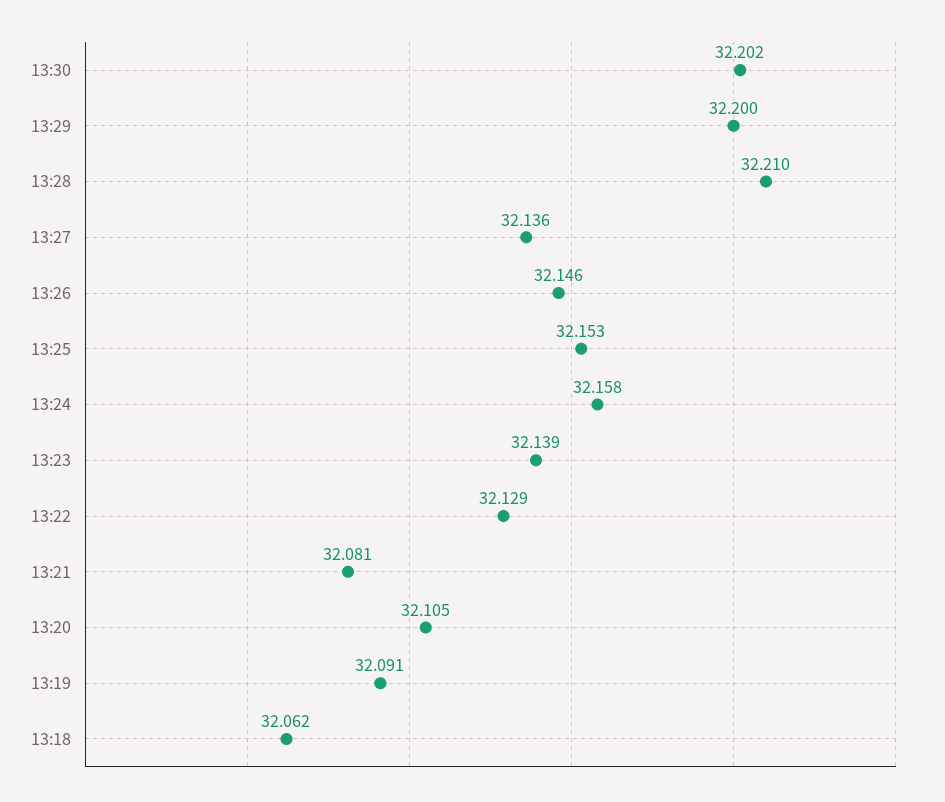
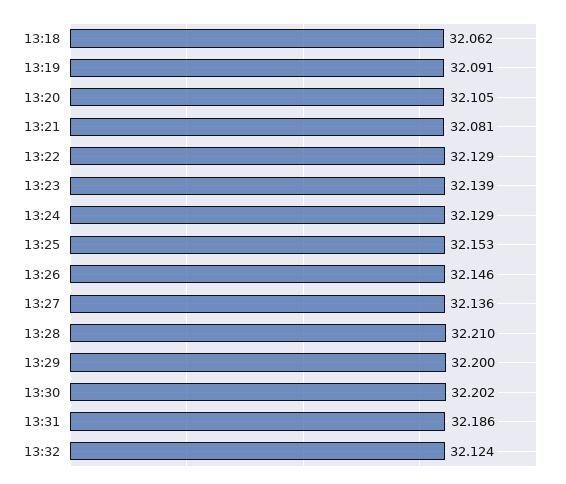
13:24: 32.158 -> 32.129
13:31: none -> 32.186
13:32: none -> 32.124

